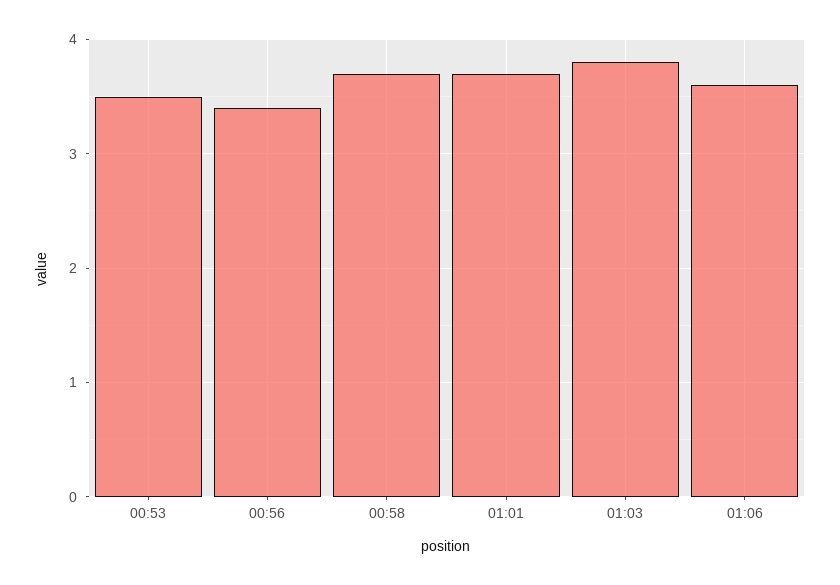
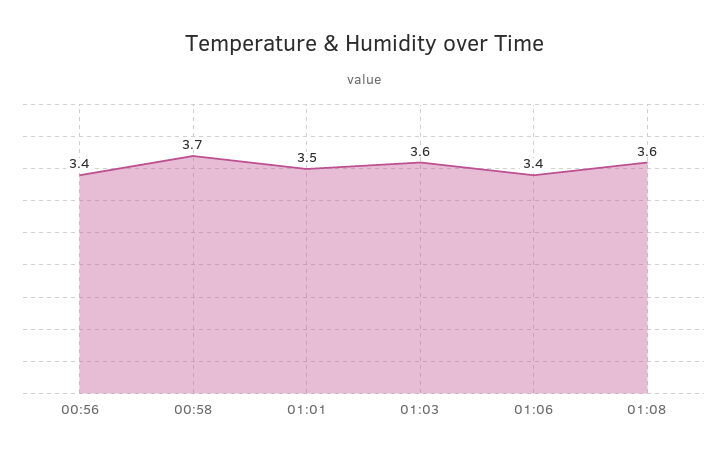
00:53: 3.5 -> none
01:01: 3.7 -> 3.5
01:03: 3.8 -> 3.6
01:06: 3.6 -> 3.4
01:08: none -> 3.6

